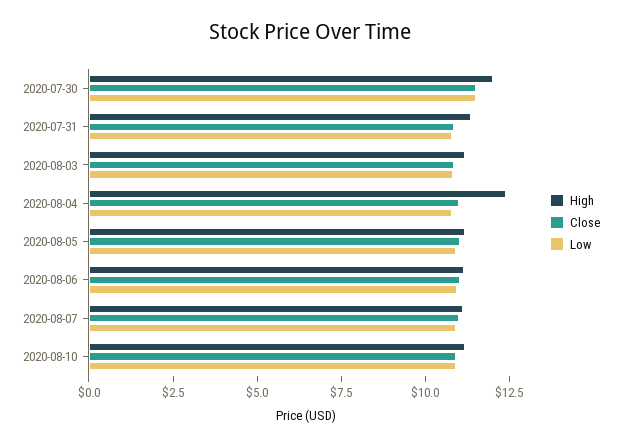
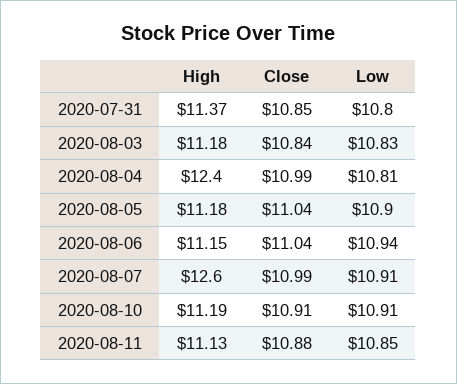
High, 2020-07-30: 12 -> none
Close, 2020-07-30: 11.5 -> none
Low, 2020-07-30: 11.5 -> none
High, 2020-08-07: 11 -> 12.6
High, 2020-08-11: none -> 11.13
Close, 2020-08-11: none -> 10.88
Low, 2020-08-11: none -> 10.85

